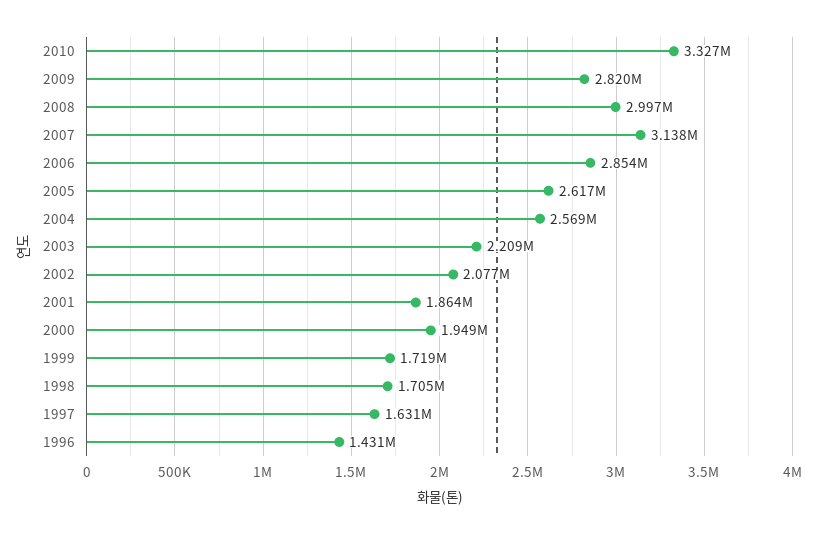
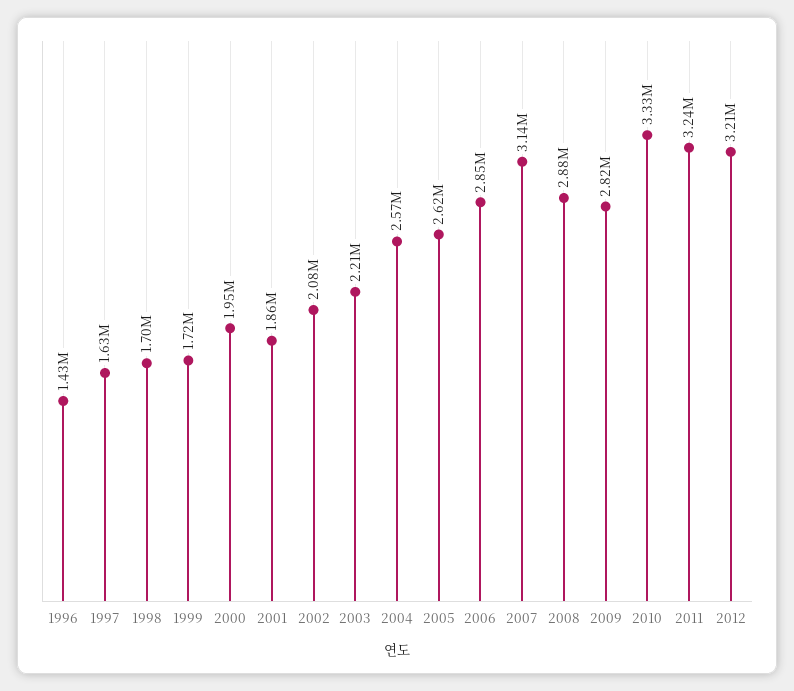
2008: 2997000 -> 2880000
2011: none -> 3240000
2012: none -> 3210000

